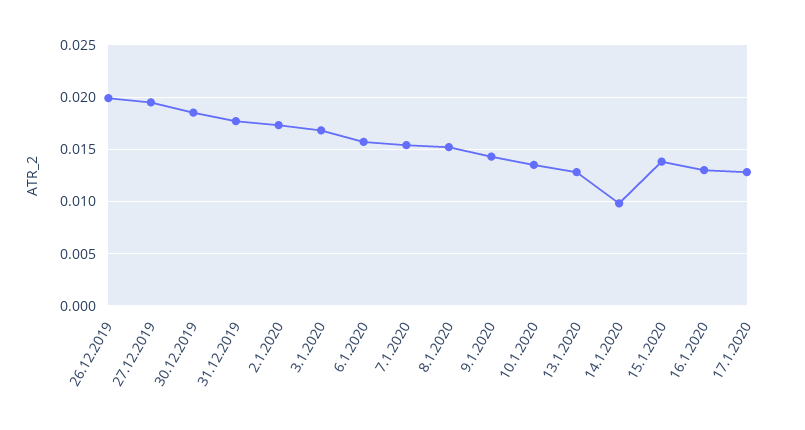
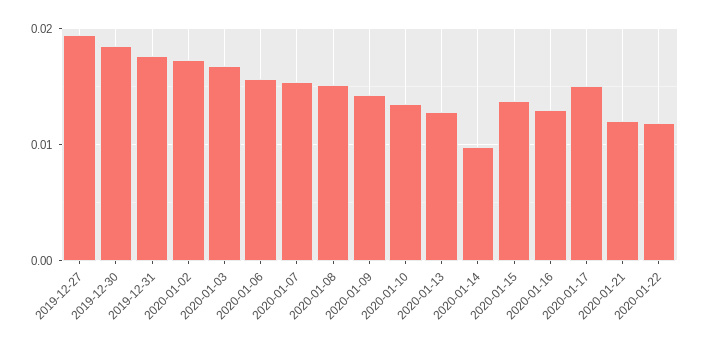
26.12.2019: 0.02 -> none
17.1.2020: 0.013 -> 0.015
2020-01-21: none -> 0.012
2020-01-22: none -> 0.012

